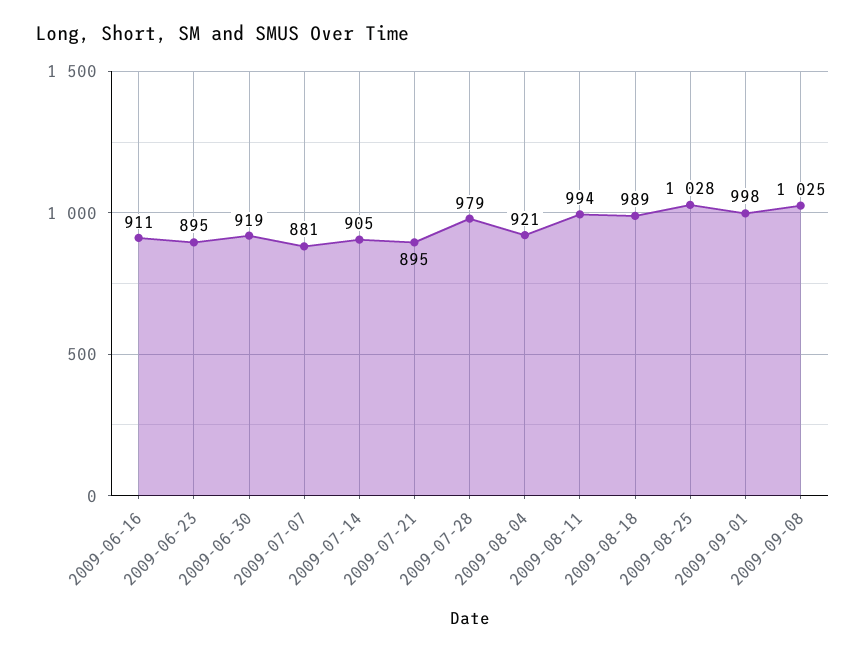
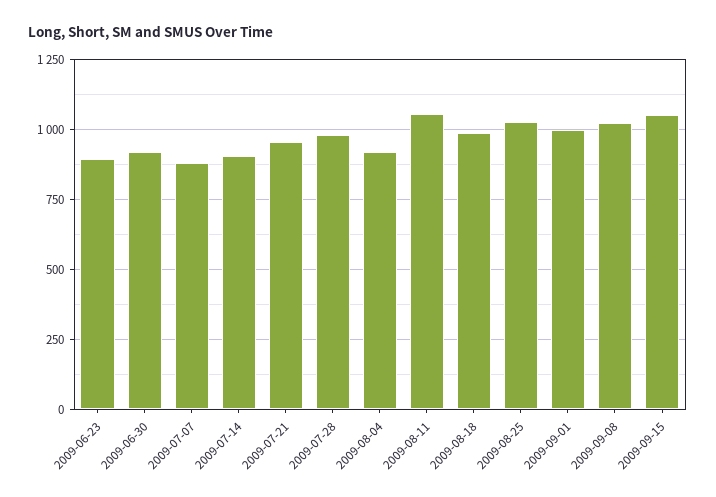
2009-06-16: 911 -> none
2009-07-21: 895 -> 950
2009-08-11: 994 -> 1050
2009-09-15: none -> 1050

